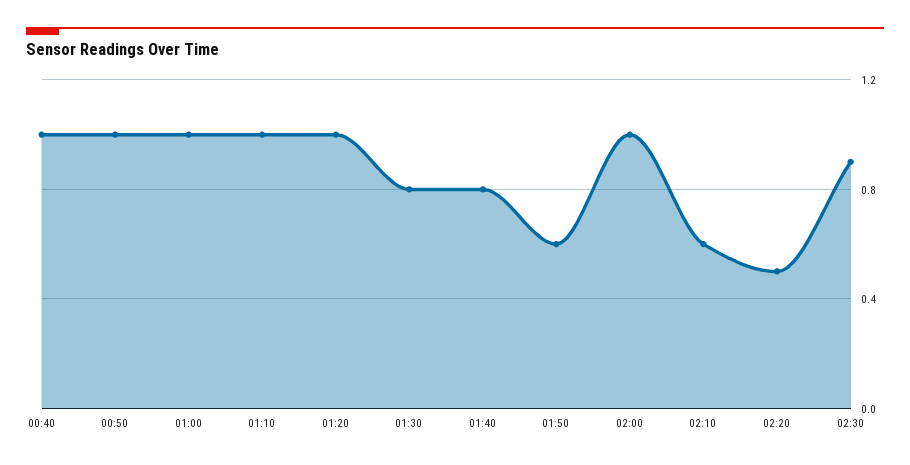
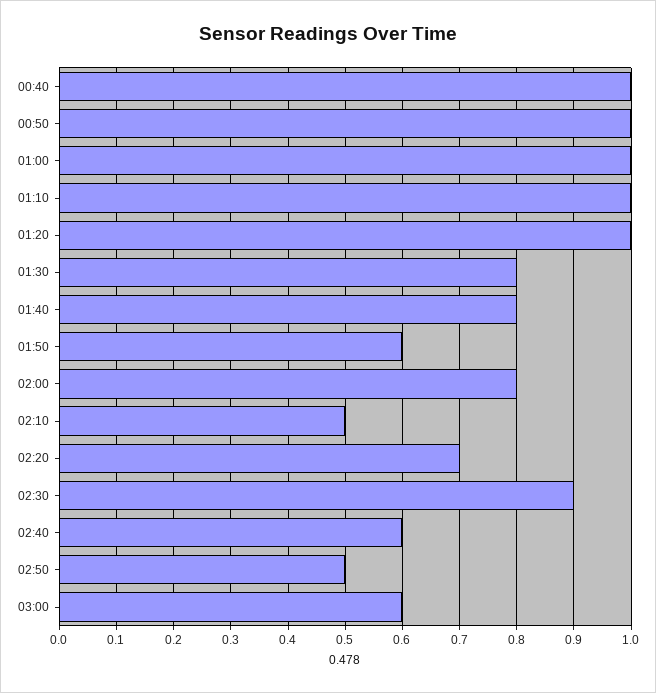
02:00: 1 -> 0.8
02:10: 0.6 -> 0.5
02:20: 0.5 -> 0.7
02:40: none -> 0.6
02:50: none -> 0.5
03:00: none -> 0.6

